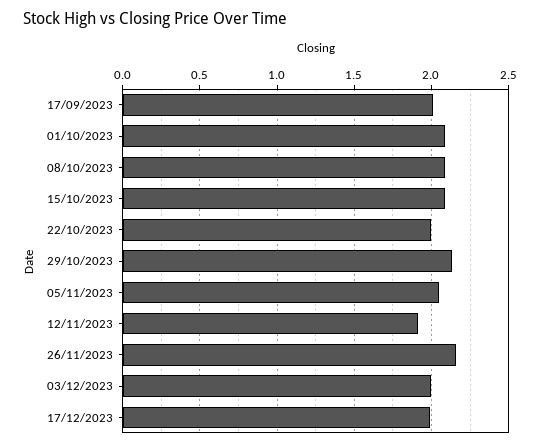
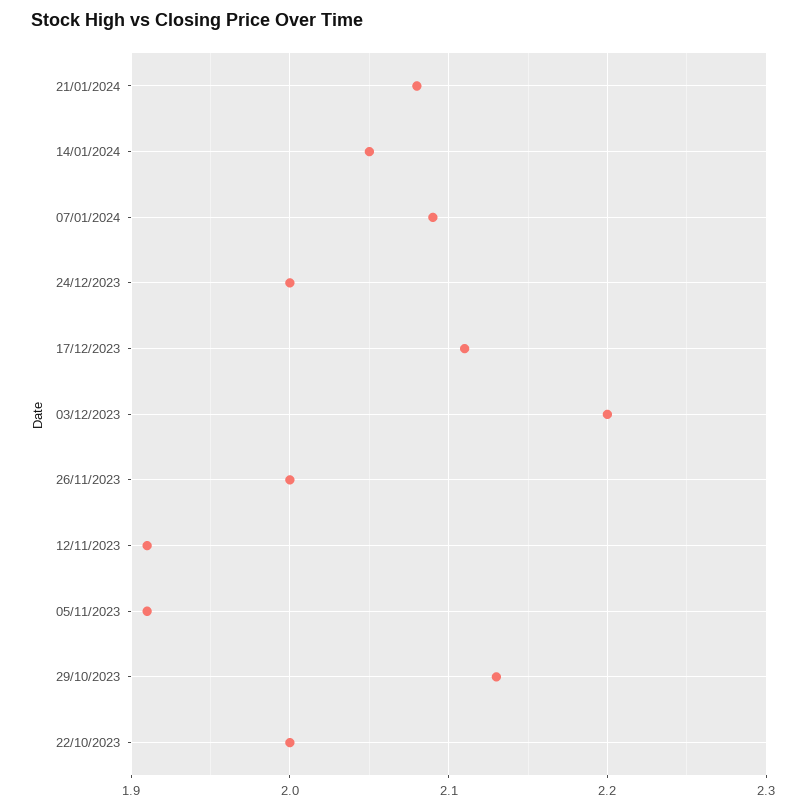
17/09/2023: 2 -> none
01/10/2023: 2.1 -> none
08/10/2023: 2.1 -> none
15/10/2023: 2.1 -> none
05/11/2023: 2.05 -> 1.91
26/11/2023: 2.15 -> 2
03/12/2023: 2 -> 2.2
17/12/2023: 2 -> 2.11
21/01/2024: none -> 2.08
14/01/2024: none -> 2.05
07/01/2024: none -> 2.09
24/12/2023: none -> 2

